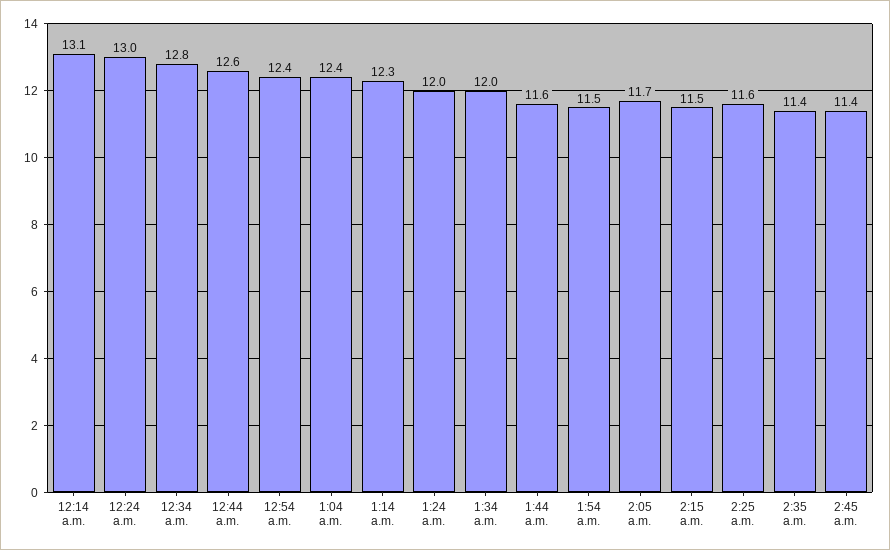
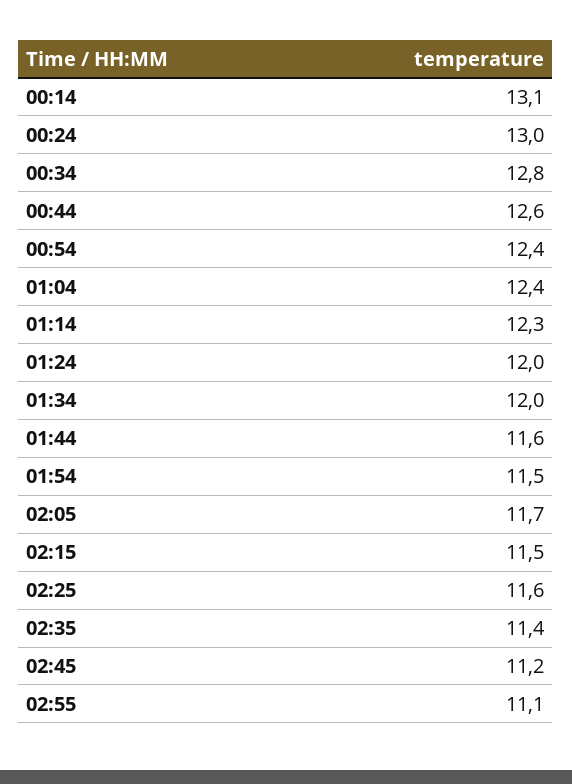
2:45 a.m.: 11.4 -> 11.2
02:55: none -> 11.1

